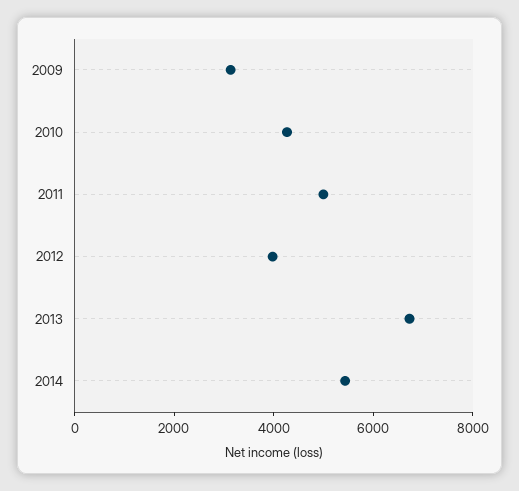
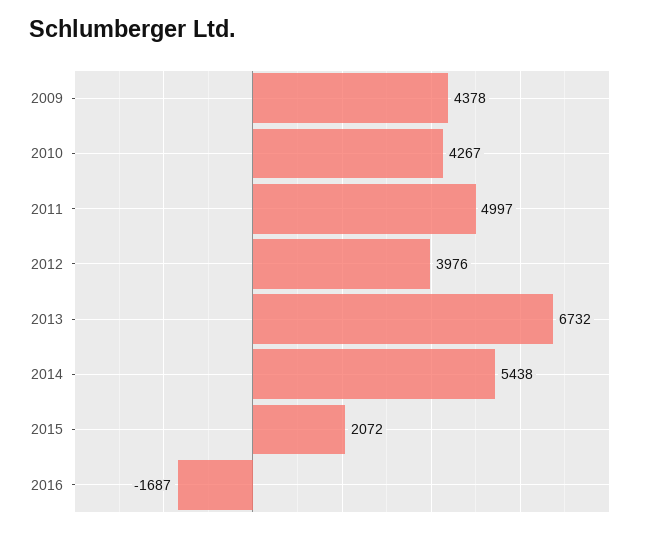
2009: 3000 -> 4378
2015: none -> 2072
2016: none -> -1687

